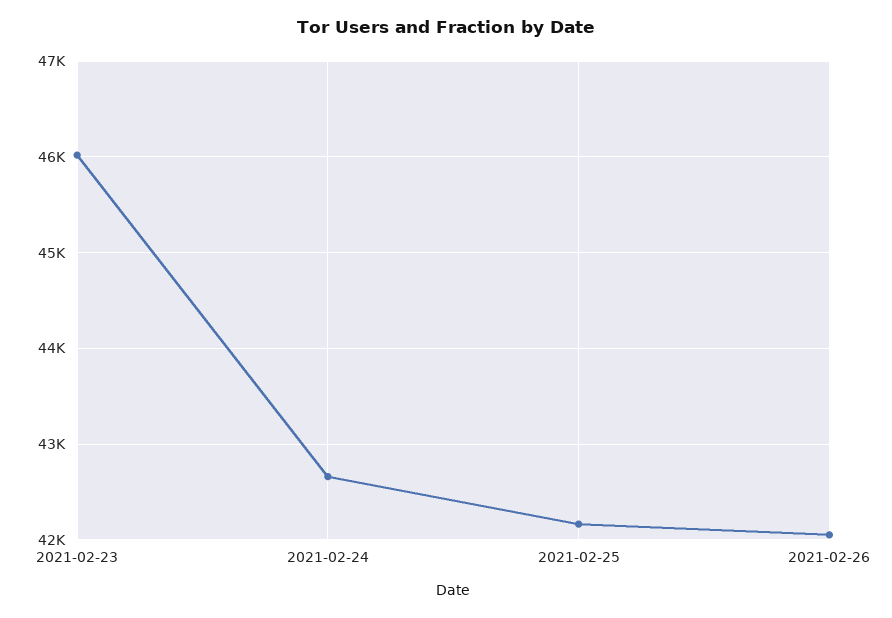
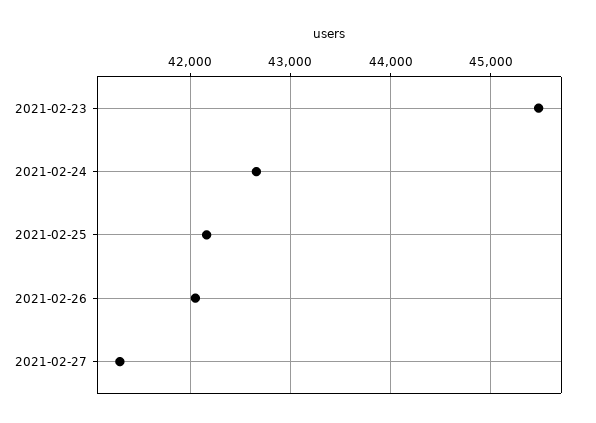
2021-02-23: 46000 -> 45500
2021-02-27: none -> 41300

